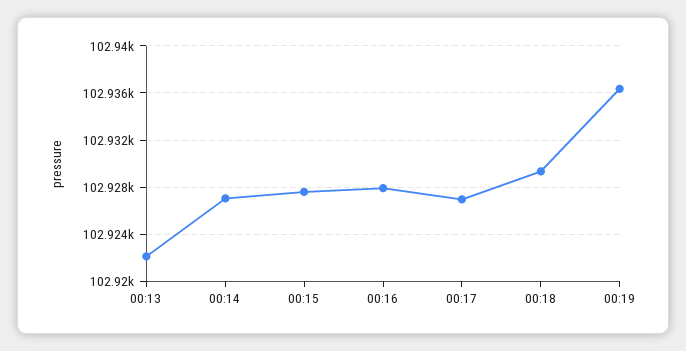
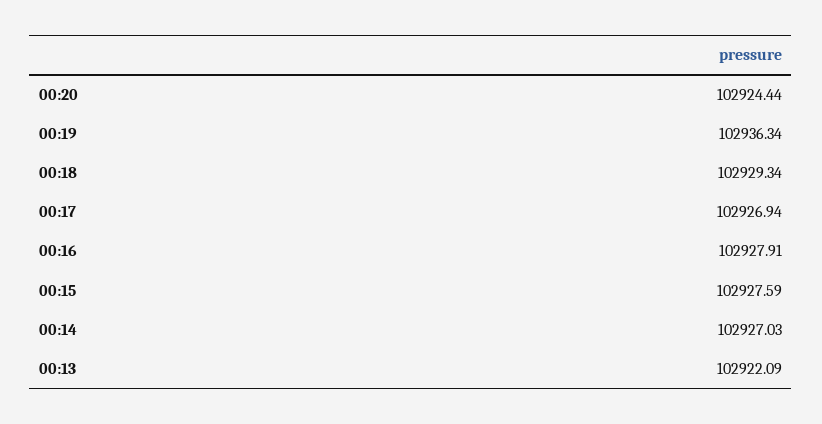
00:20: none -> 102924.44

